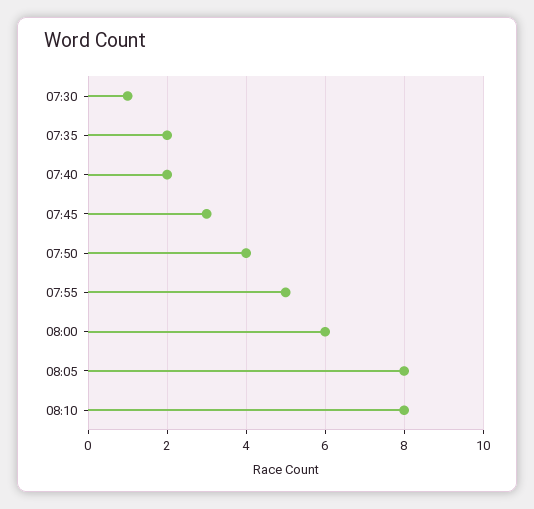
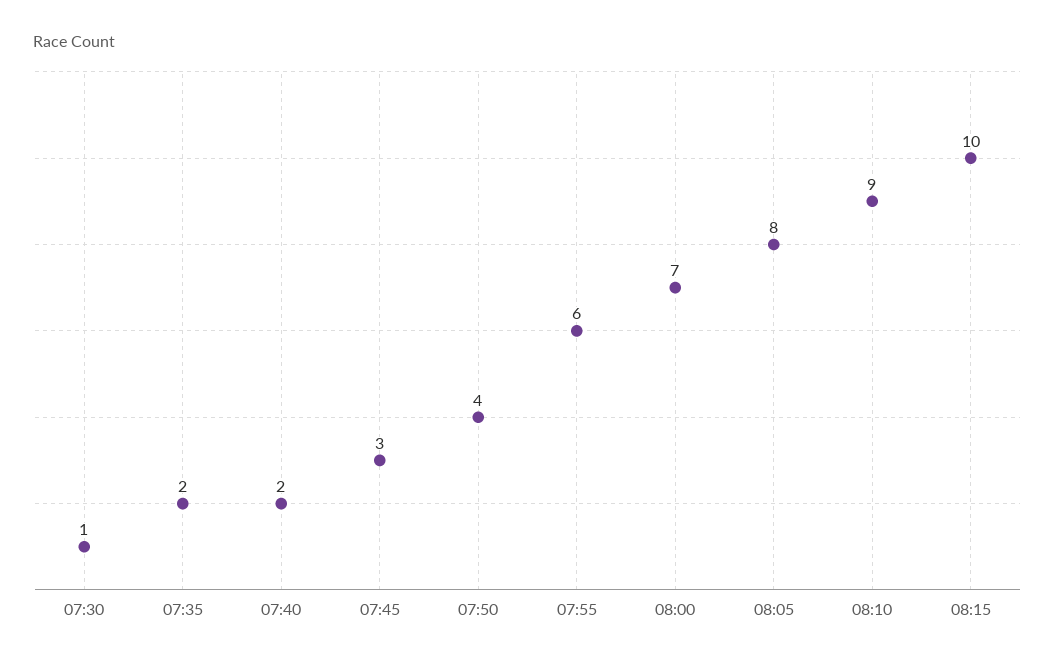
07:55: 5 -> 6
08:00: 6 -> 7
08:10: 8 -> 9
08:15: none -> 10

